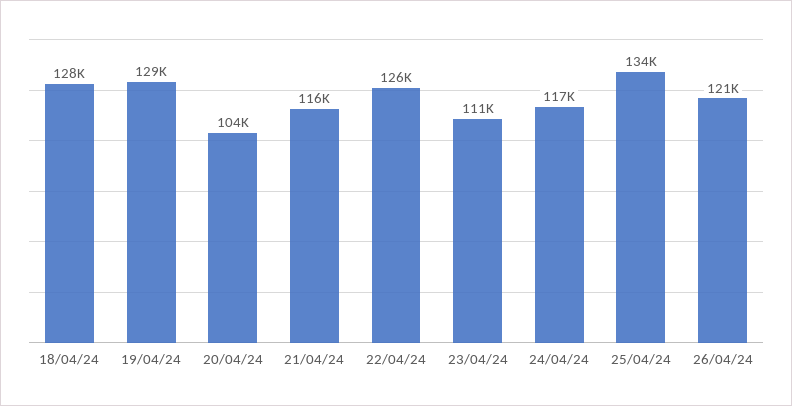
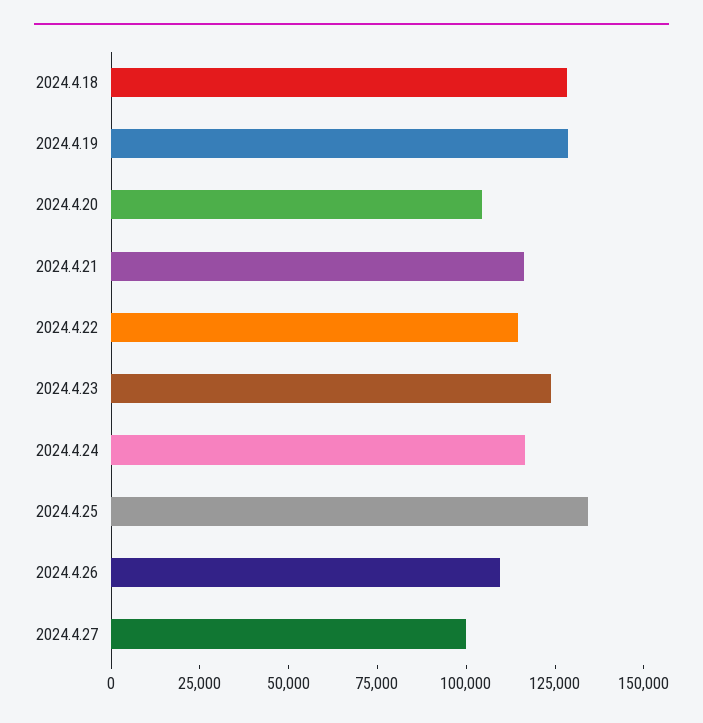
22/04/24: 126000 -> 115000
23/04/24: 111000 -> 125000
26/04/24: 121000 -> 110000
2024.4.27: none -> 100000

